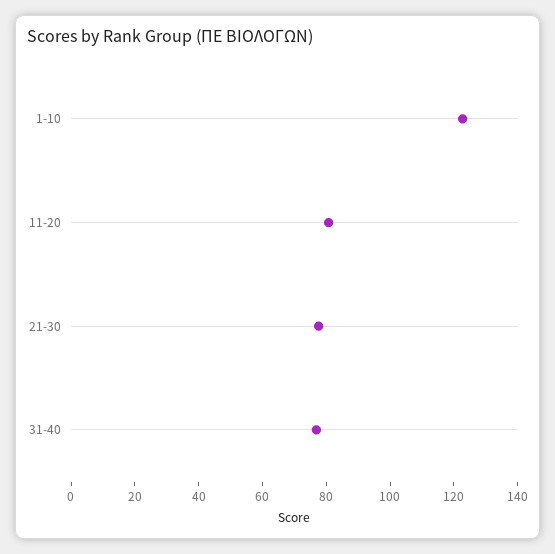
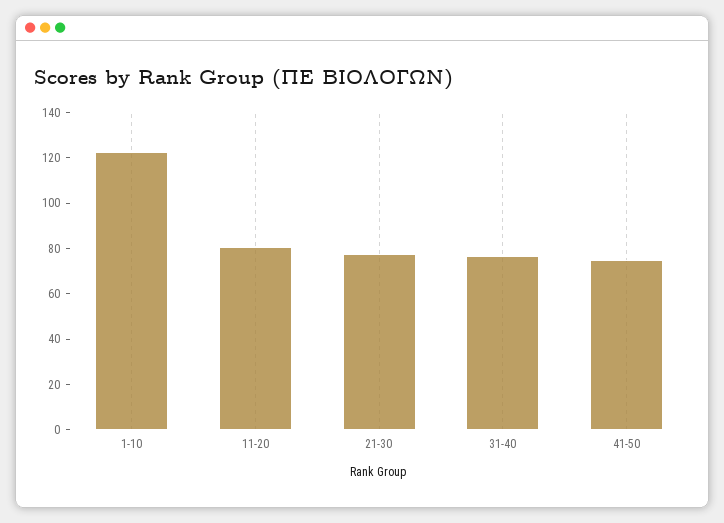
41-50: none -> 75

